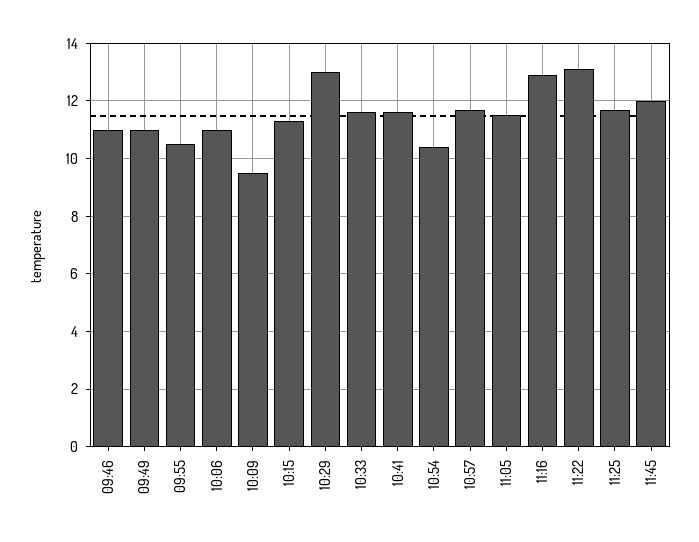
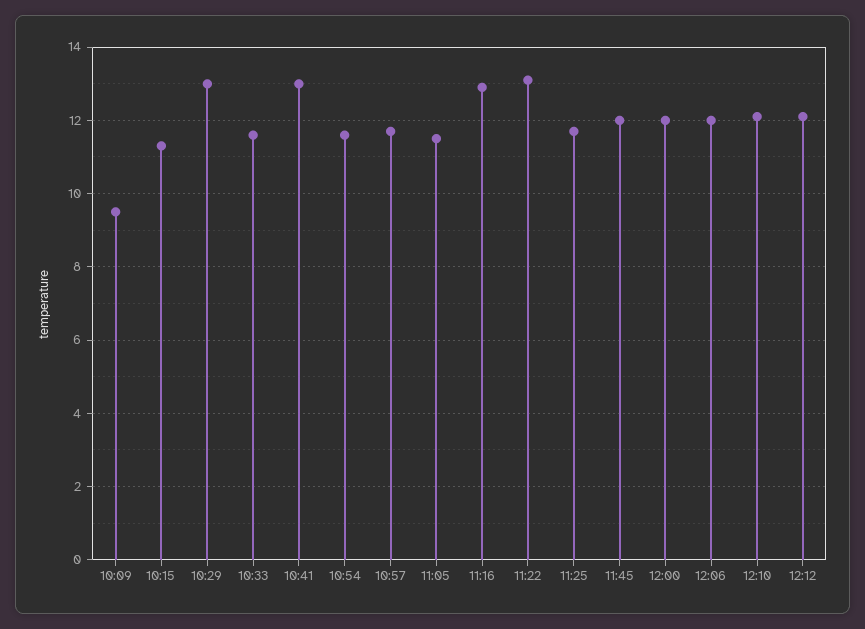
09:46: 11 -> none
09:49: 11 -> none
09:55: 10.5 -> none
10:06: 11 -> none
10:41: 11.5 -> 13
10:54: 10.5 -> 11.5
12:00: none -> 12
12:06: none -> 12
12:10: none -> 12
12:12: none -> 12

